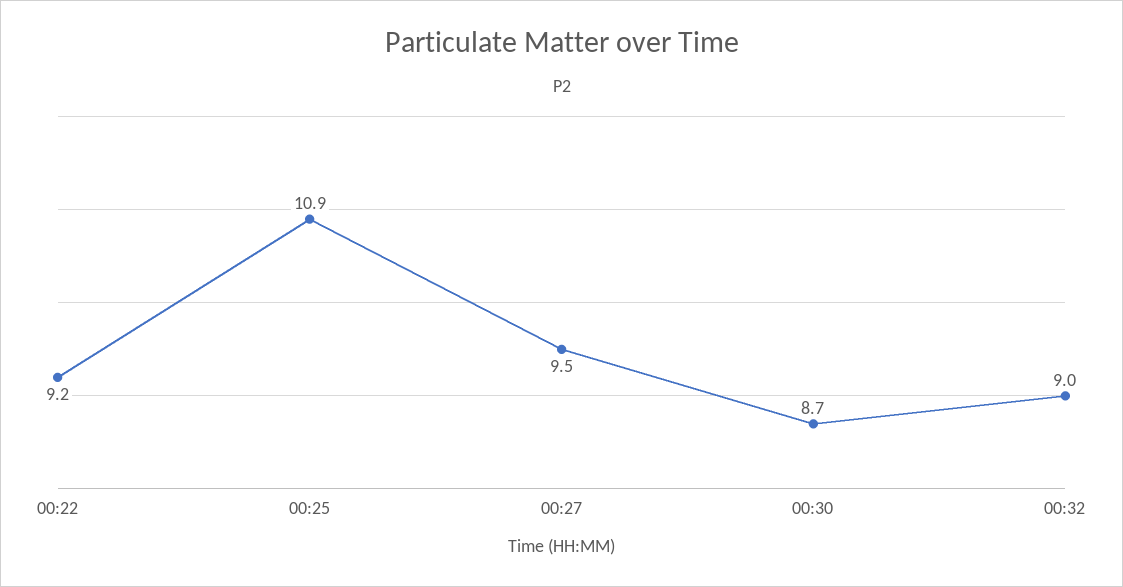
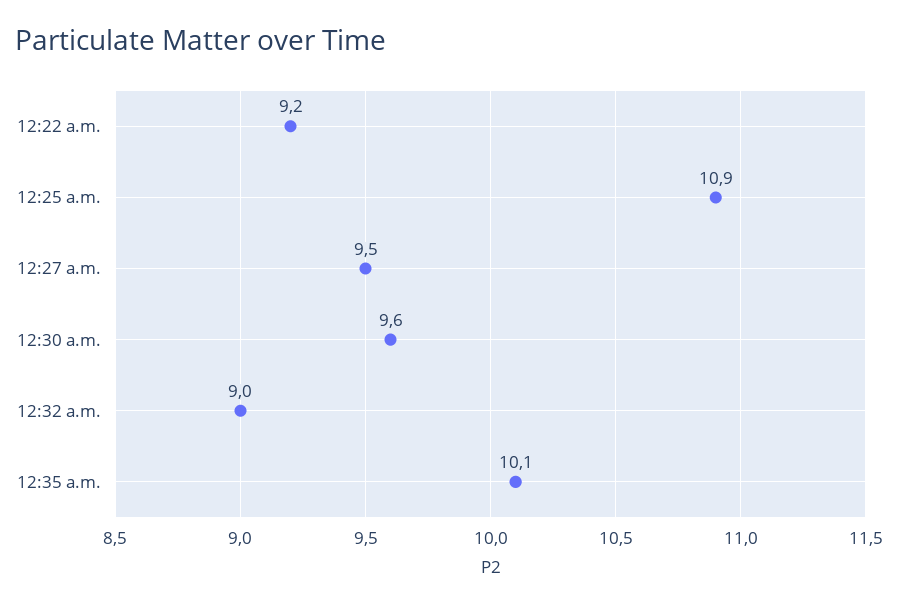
00:30: 8.7 -> 9.6
12:35 a.m.: none -> 10.1

